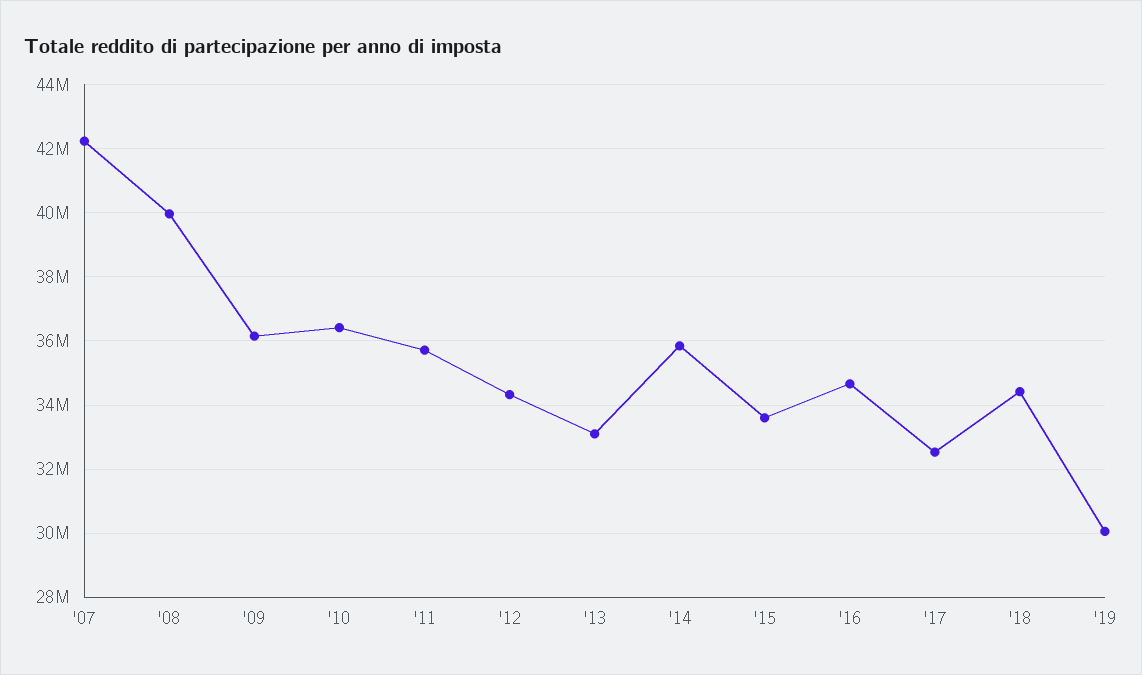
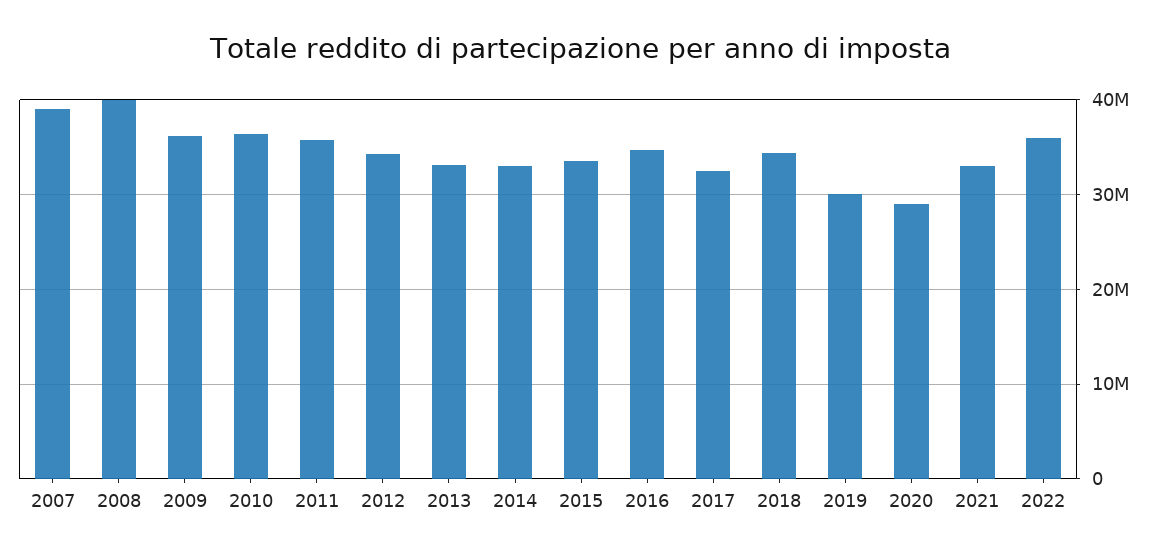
'07: 42200000 -> 39000000
'14: 35800000 -> 33000000
2020: none -> 29000000
2021: none -> 33000000
2022: none -> 36000000

